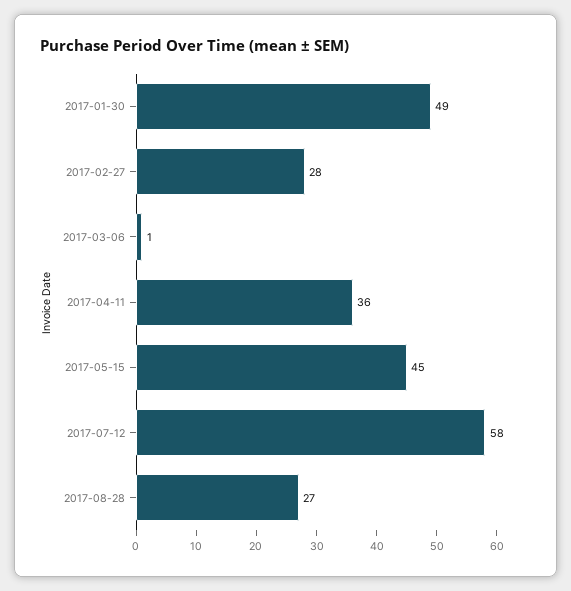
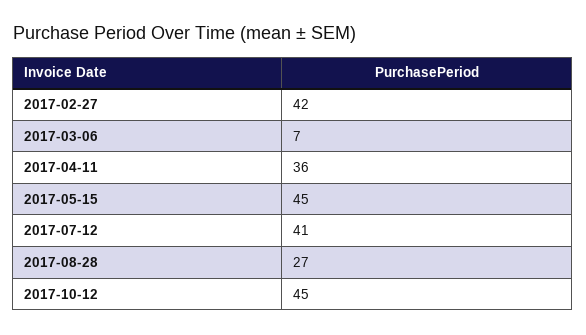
2017-01-30: 49 -> none
2017-02-27: 28 -> 42
2017-03-06: 1 -> 7
2017-07-12: 58 -> 41
2017-10-12: none -> 45

